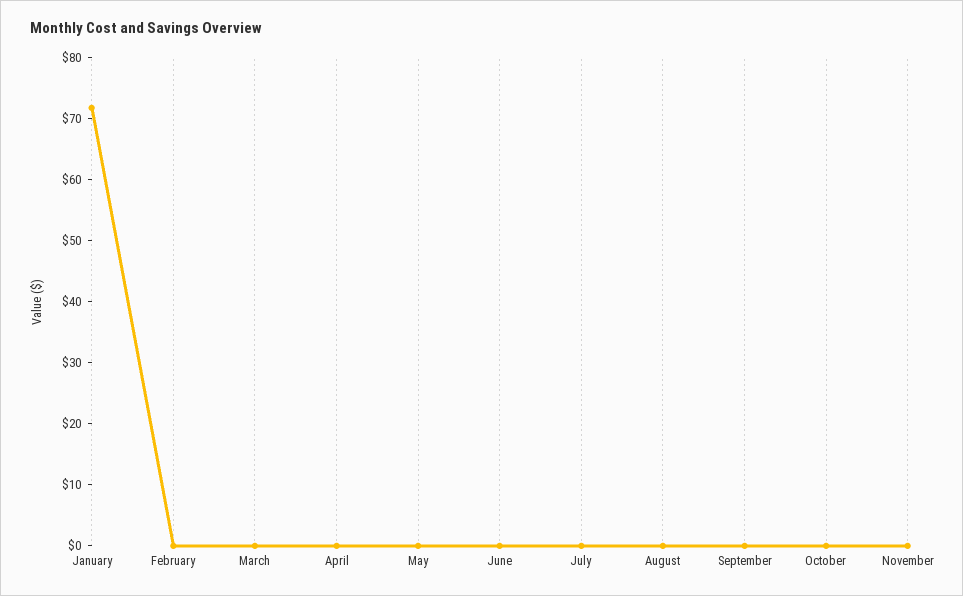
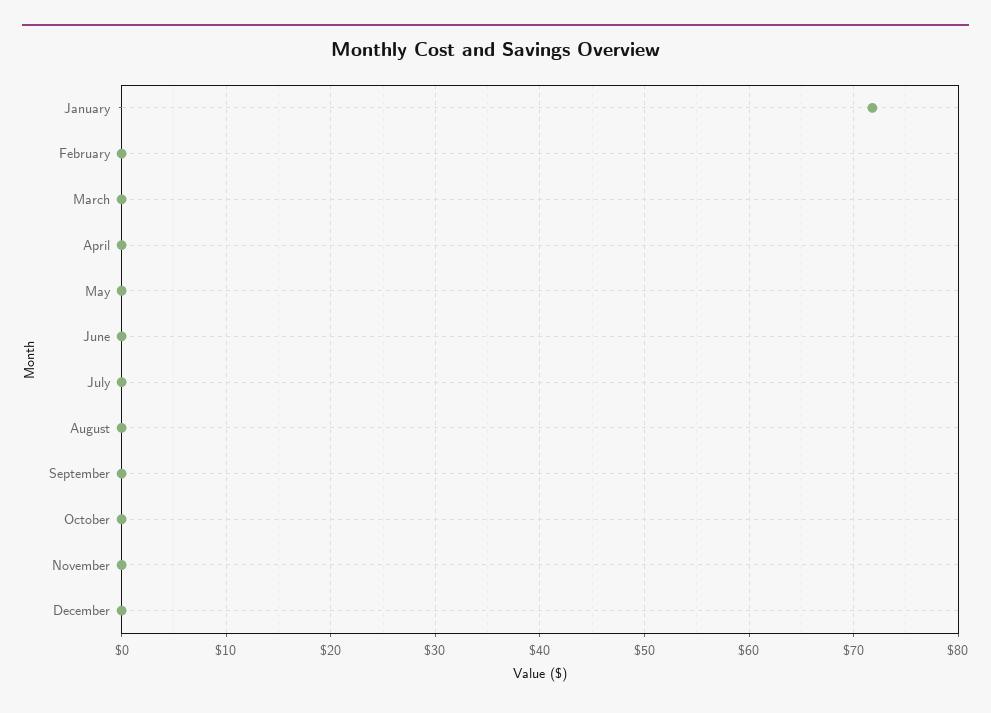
December: none -> 0

